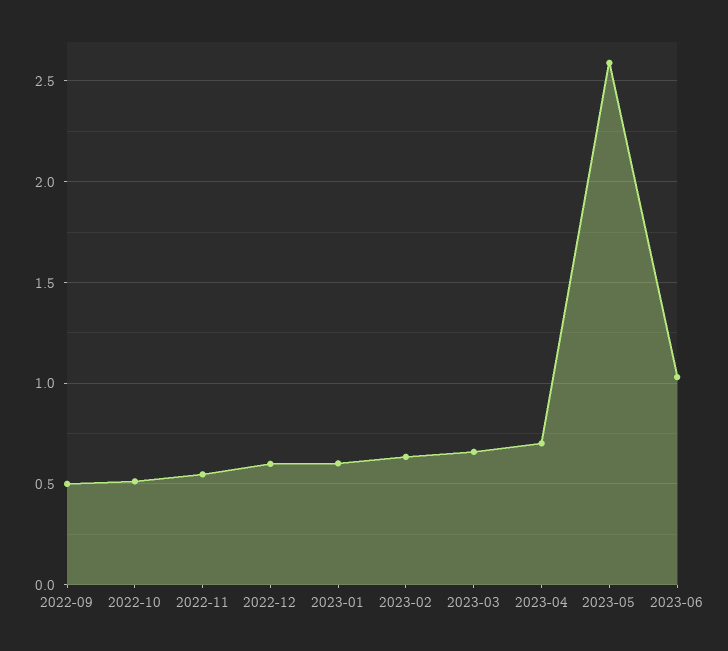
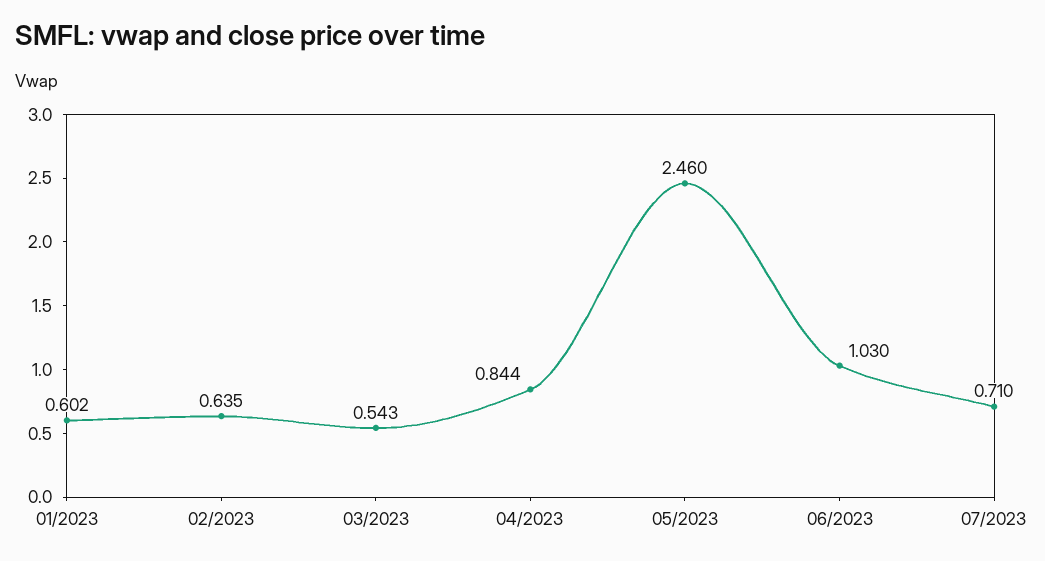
2022-09: 0.5 -> none
2022-10: 0.5 -> none
2022-11: 0.55 -> none
2022-12: 0.6 -> none
2023-03: 0.65 -> 0.543
2023-04: 0.7 -> 0.844
2023-05: 2.6 -> 2.46
07/2023: none -> 0.71

